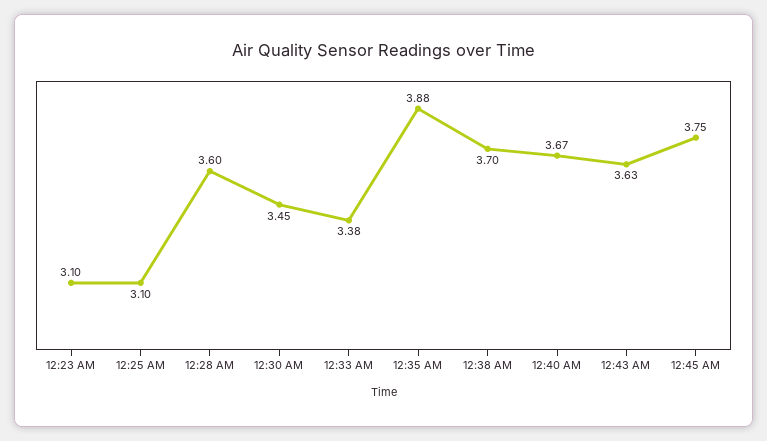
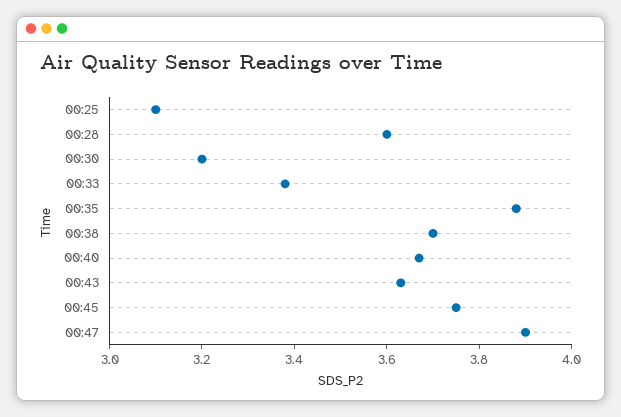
12:23 AM: 3.1 -> none
12:30 AM: 3.45 -> 3.2
00:47: none -> 3.9

